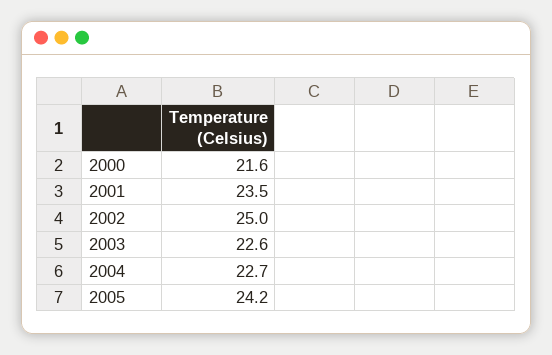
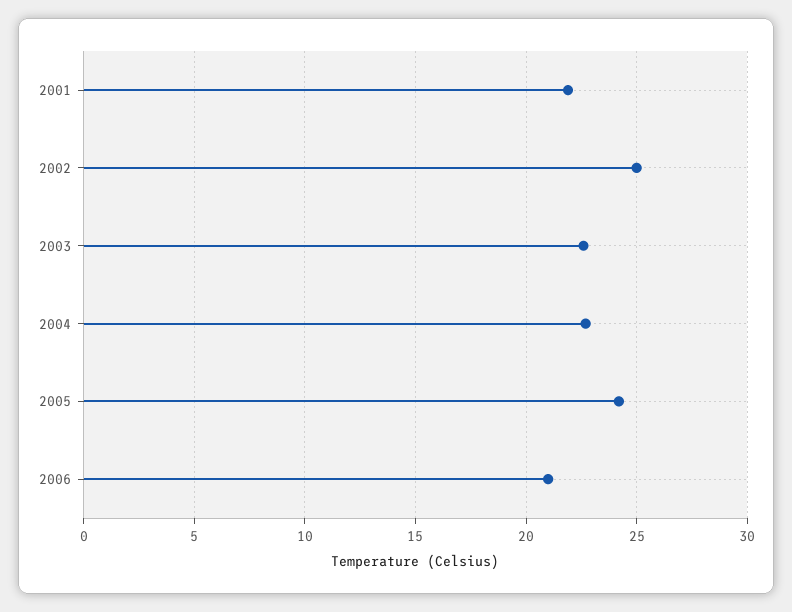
2000: 21.6 -> none
2001: 23.5 -> 22
2006: none -> 21

